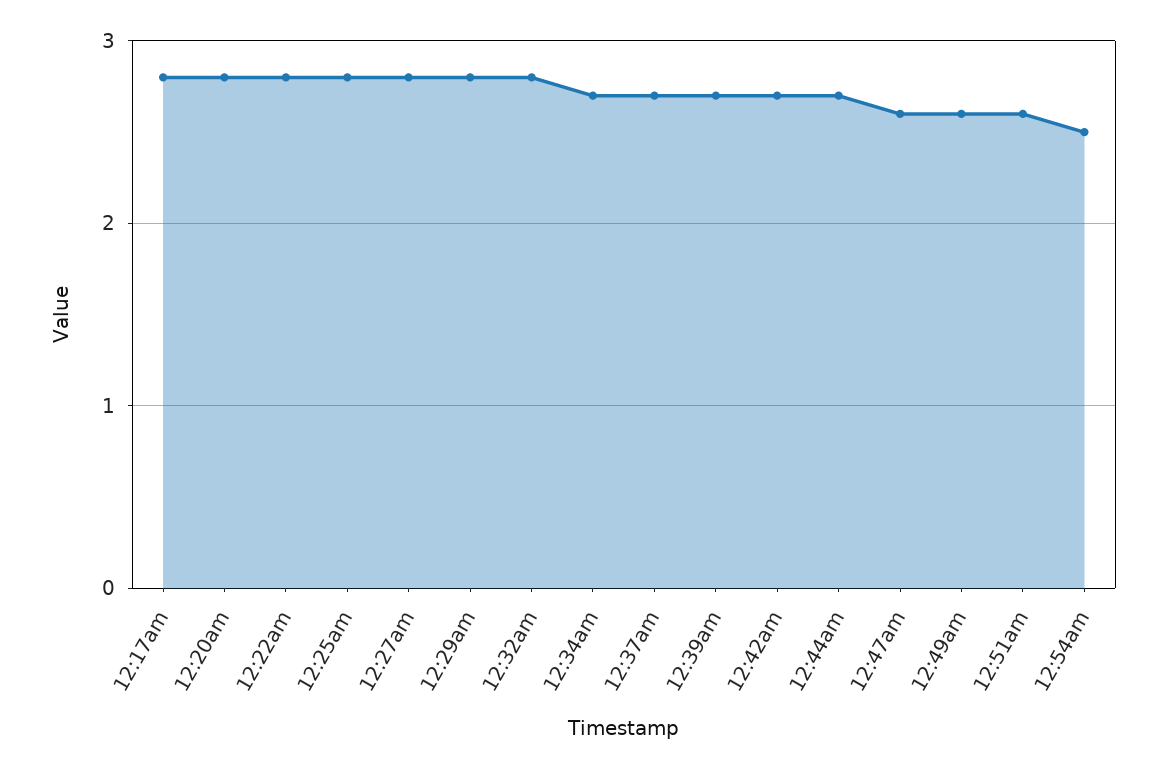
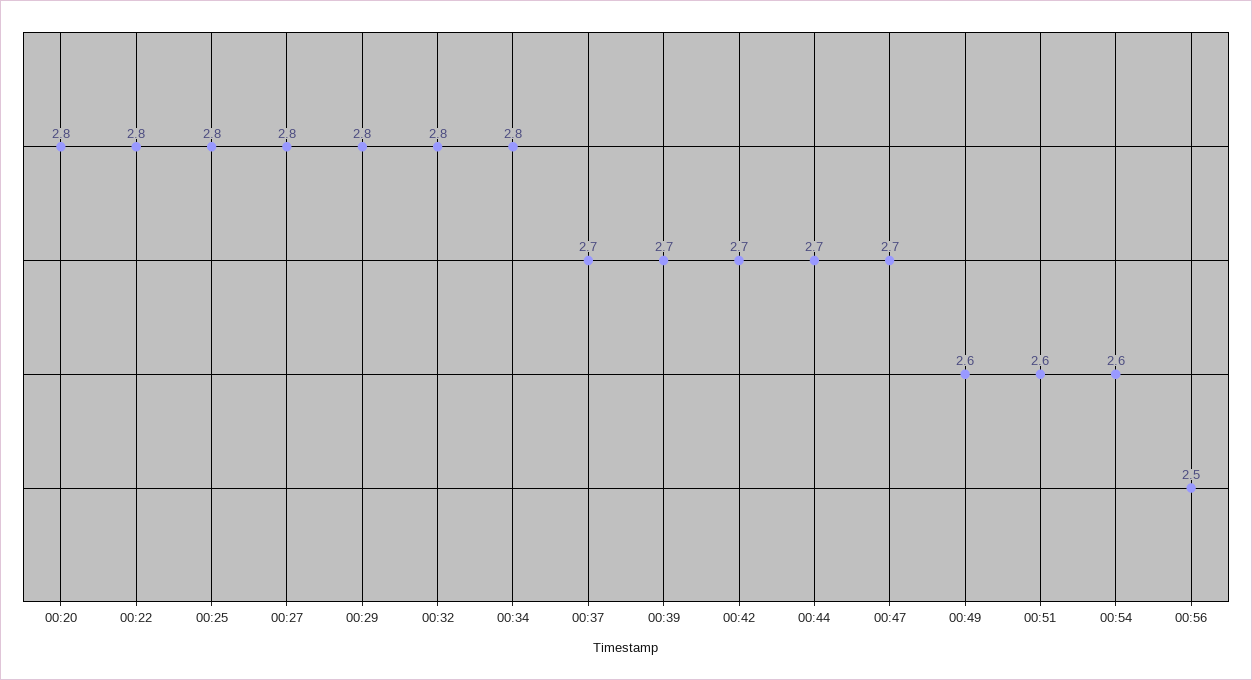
12:17am: 2.8 -> none
12:34am: 2.7 -> 2.8
12:47am: 2.6 -> 2.7
12:54am: 2.5 -> 2.6
00:56: none -> 2.5

